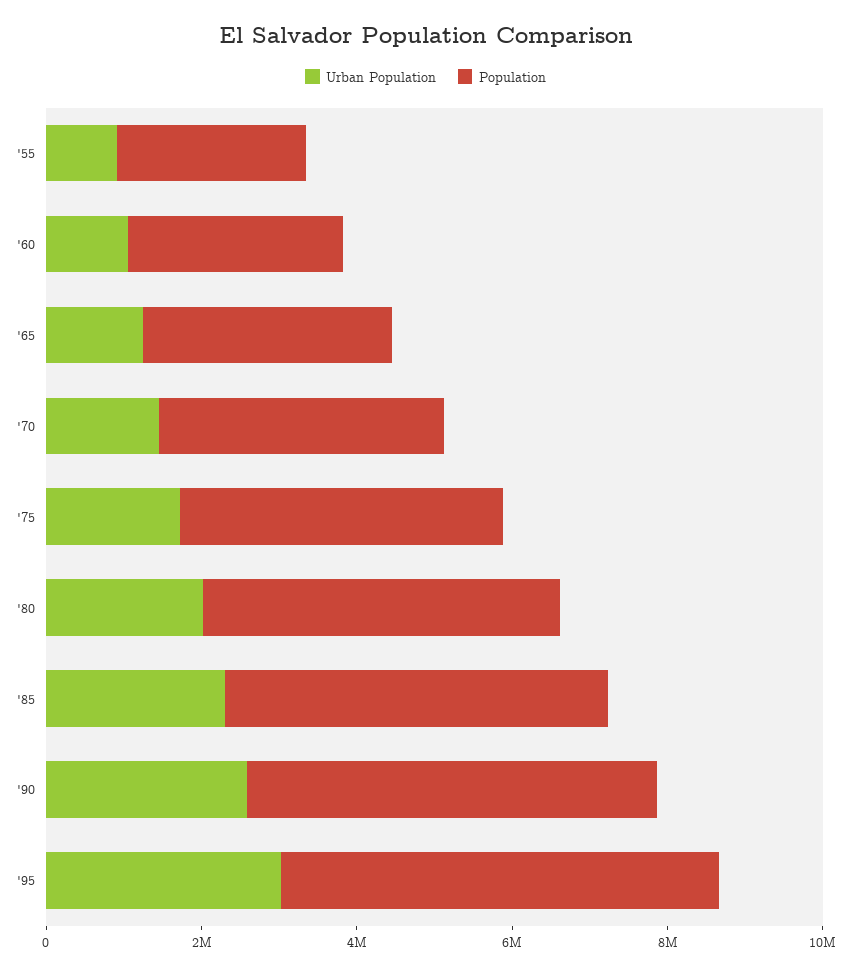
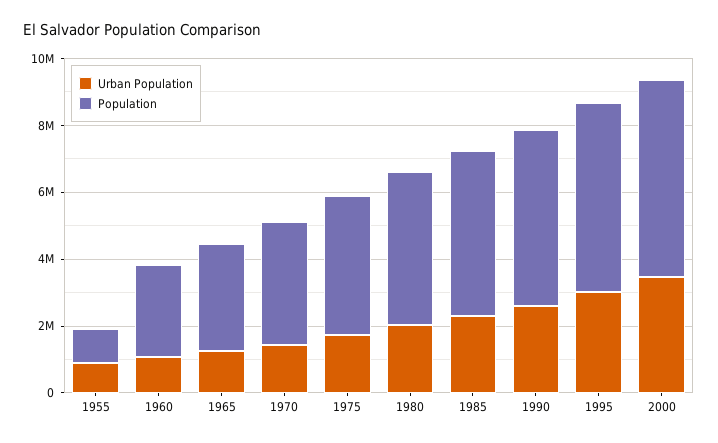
Population, '55: 2500000 -> 1000000
Urban Population, 2000: none -> 3500000
Population, 2000: none -> 6000000

